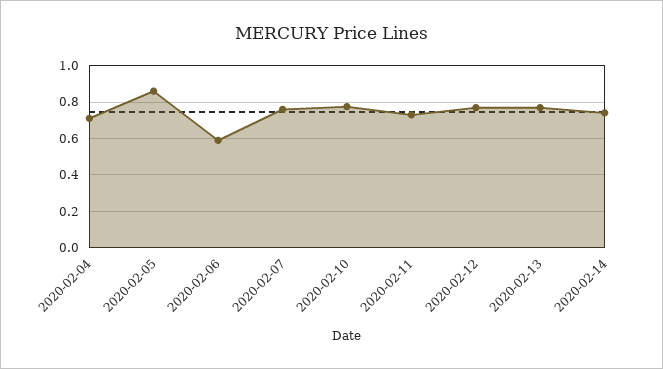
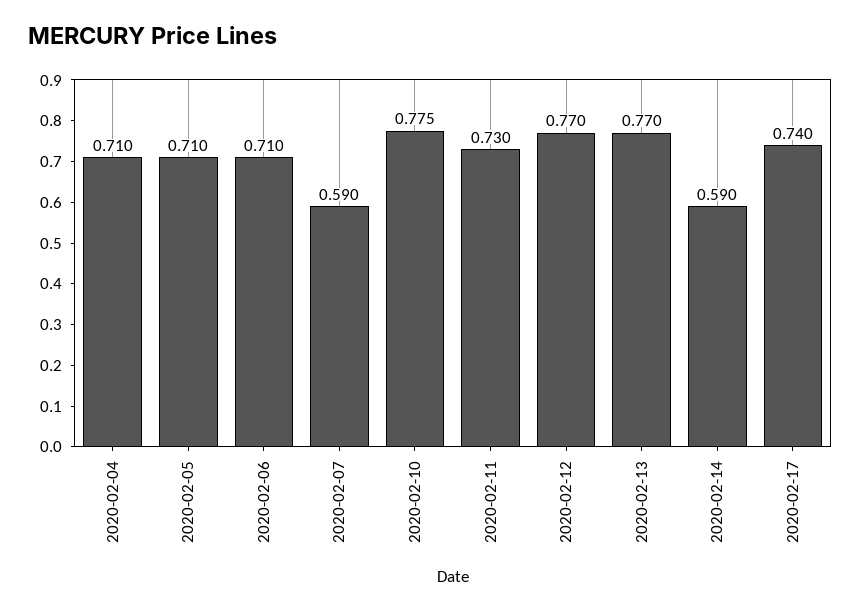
2020-02-05: 0.85 -> 0.71
2020-02-06: 0.6 -> 0.71
2020-02-07: 0.75 -> 0.59
2020-02-14: 0.75 -> 0.59
2020-02-17: none -> 0.74

